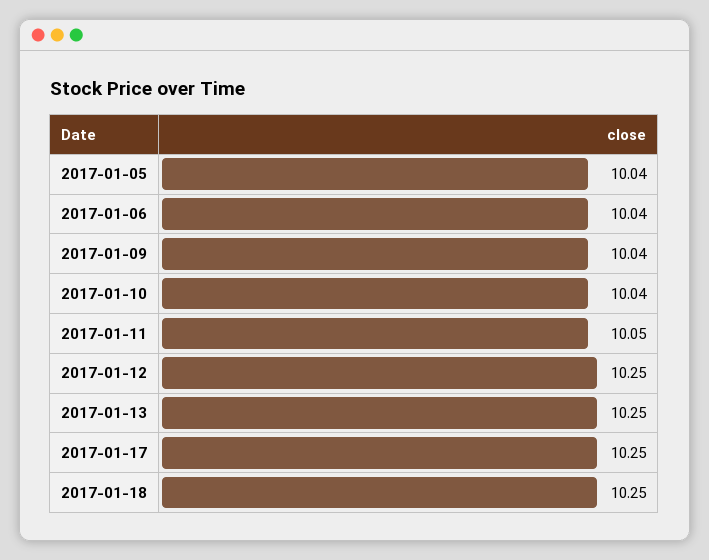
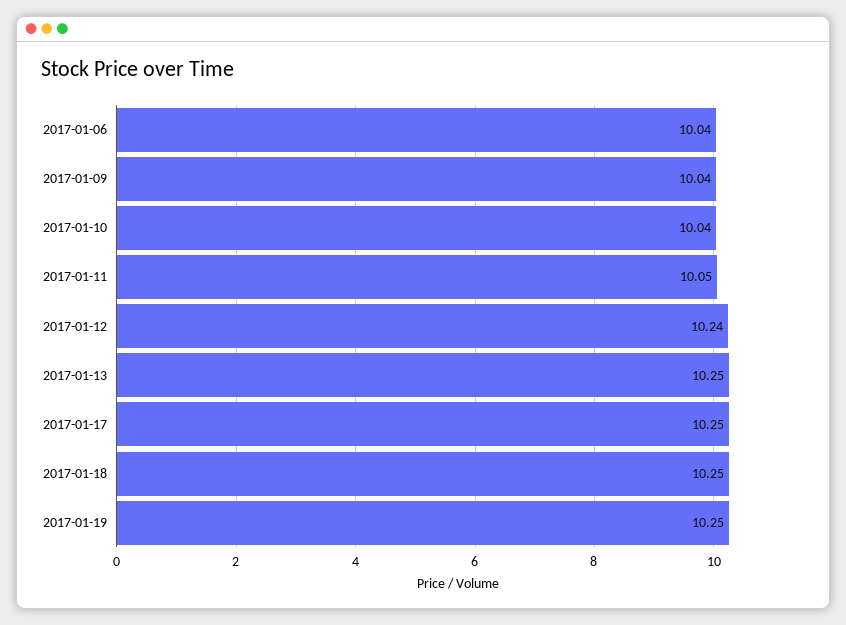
2017-01-05: 10.04 -> none
2017-01-12: 10.25 -> 10.24
2017-01-19: none -> 10.25

